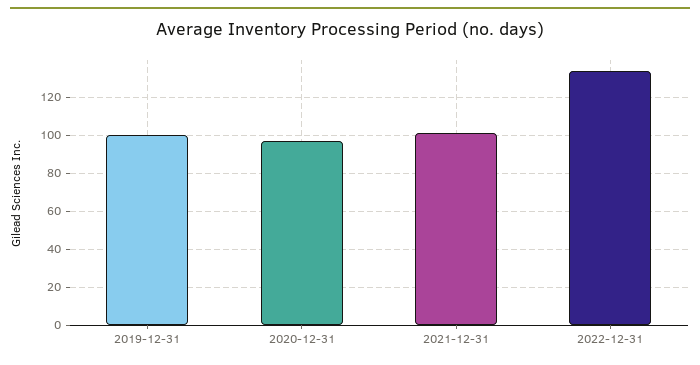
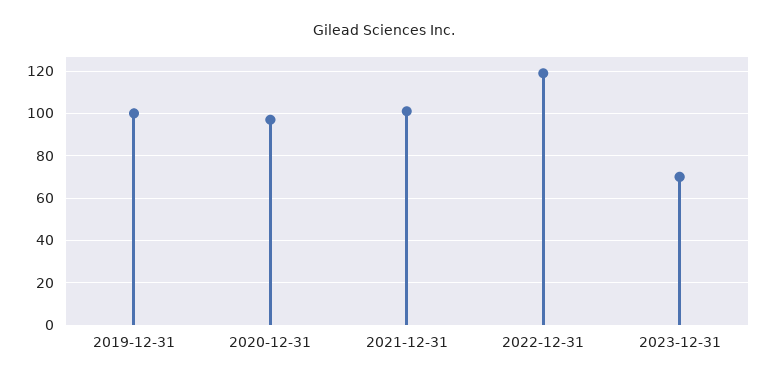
2022-12-31: 135 -> 120
2023-12-31: none -> 70

